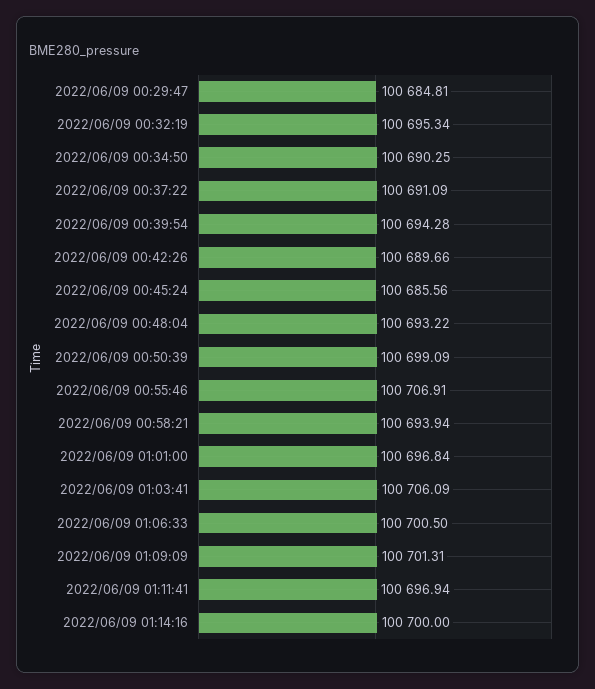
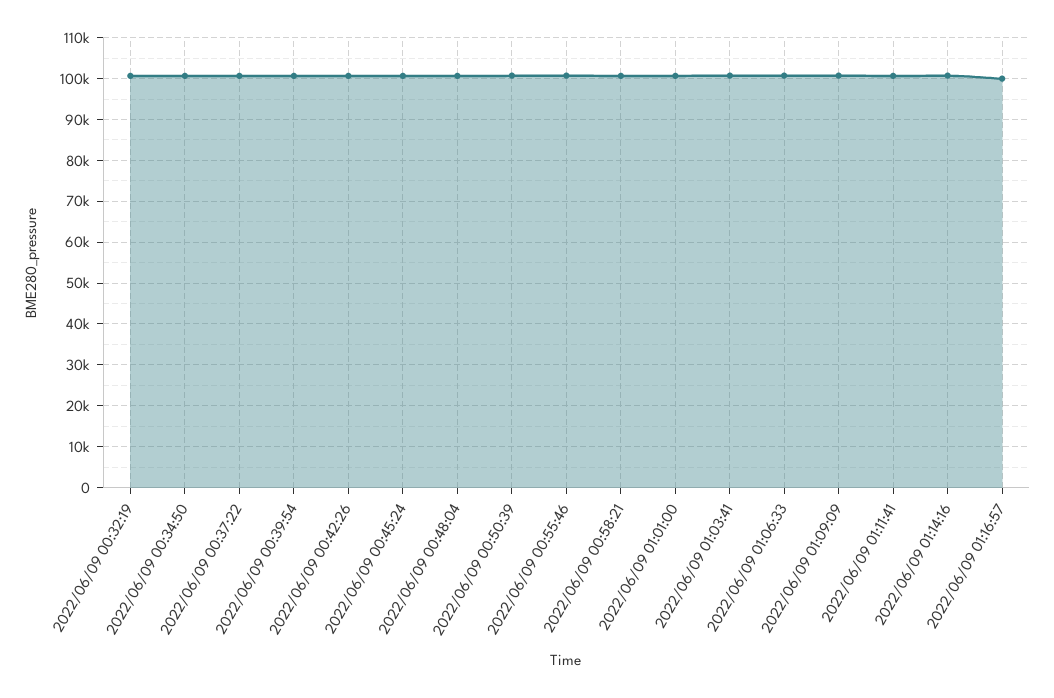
2022/06/09 00:29:47: 100684.81 -> none
2022/06/09 01:16:57: none -> 100000

